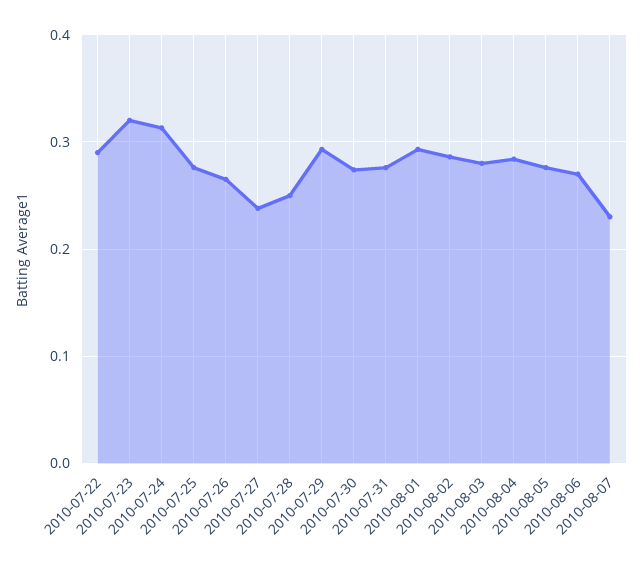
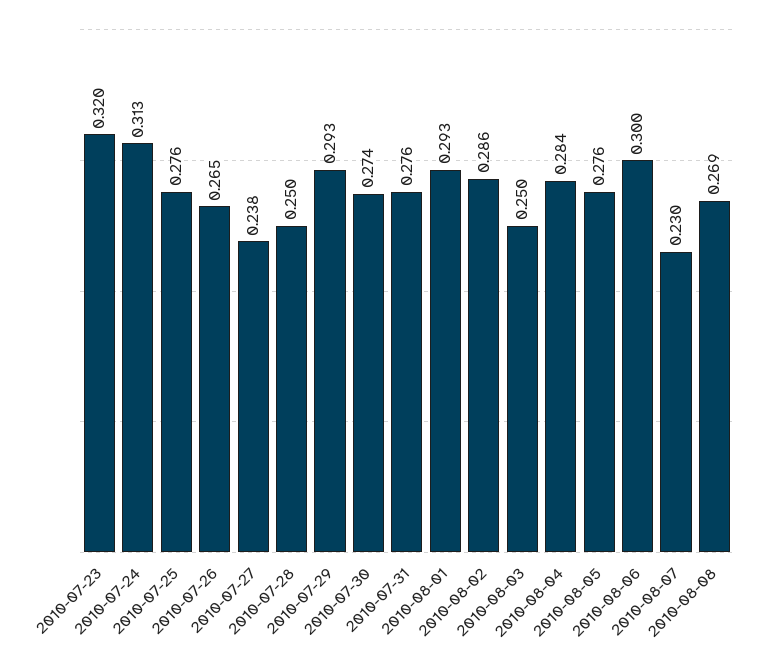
2010-07-22: 0.29 -> none
2010-08-03: 0.28 -> 0.25
2010-08-06: 0.27 -> 0.3
2010-08-08: none -> 0.269

